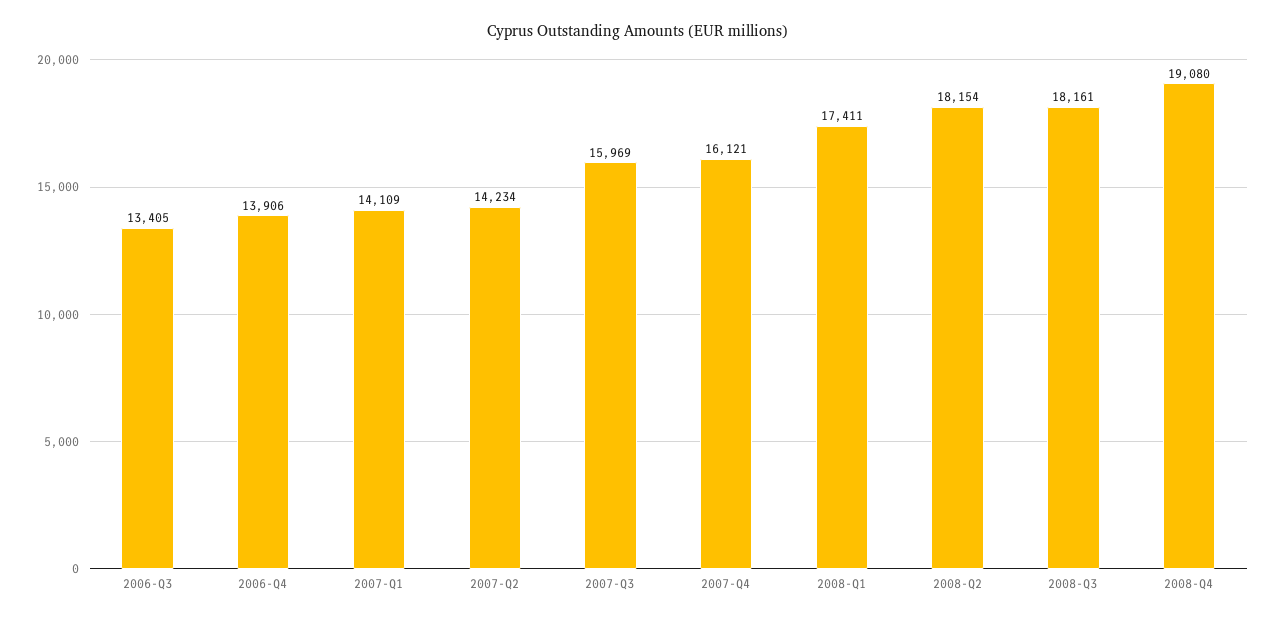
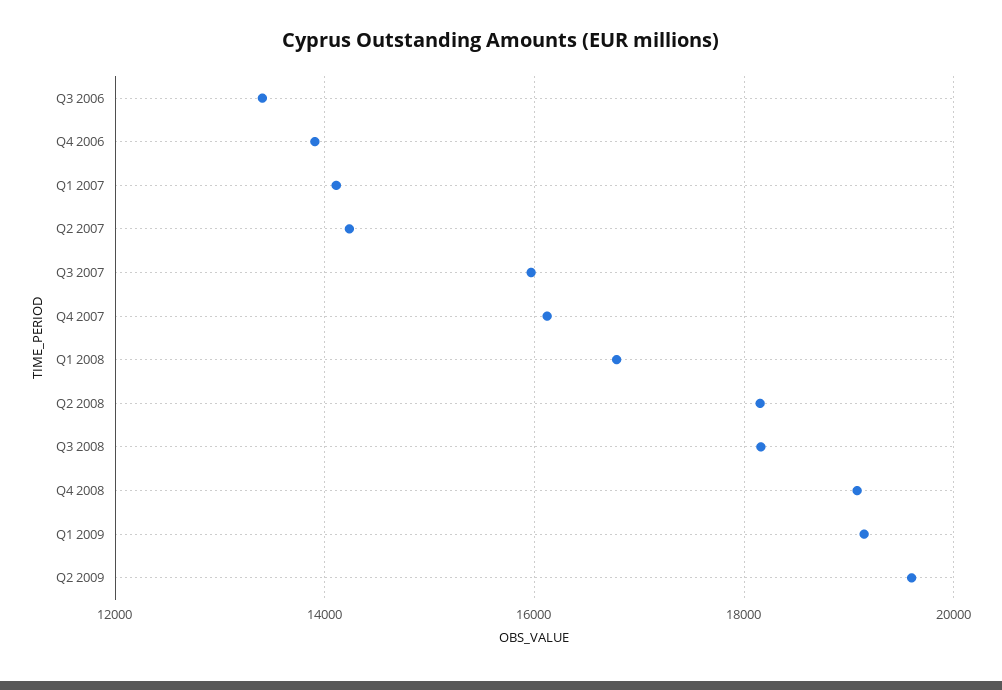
2008-Q1: 17411 -> 16800
Q1 2009: none -> 19200
Q2 2009: none -> 19600

